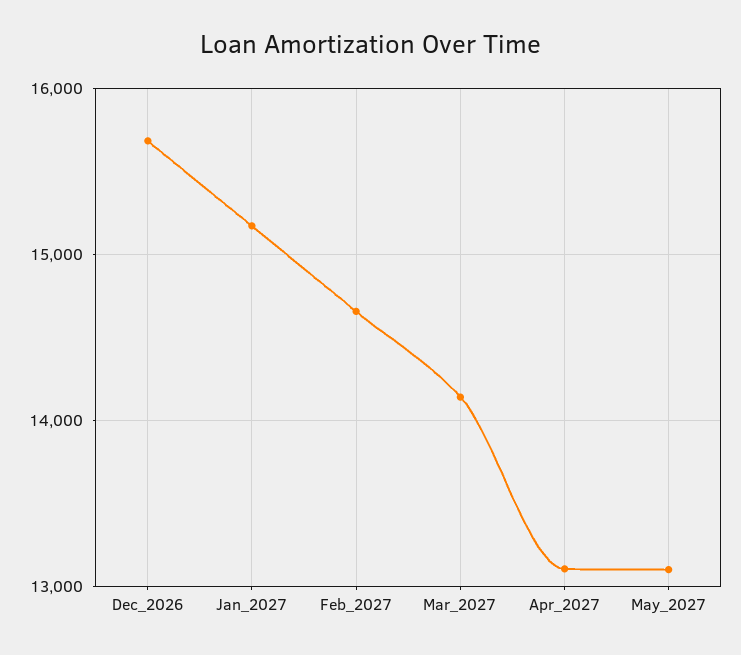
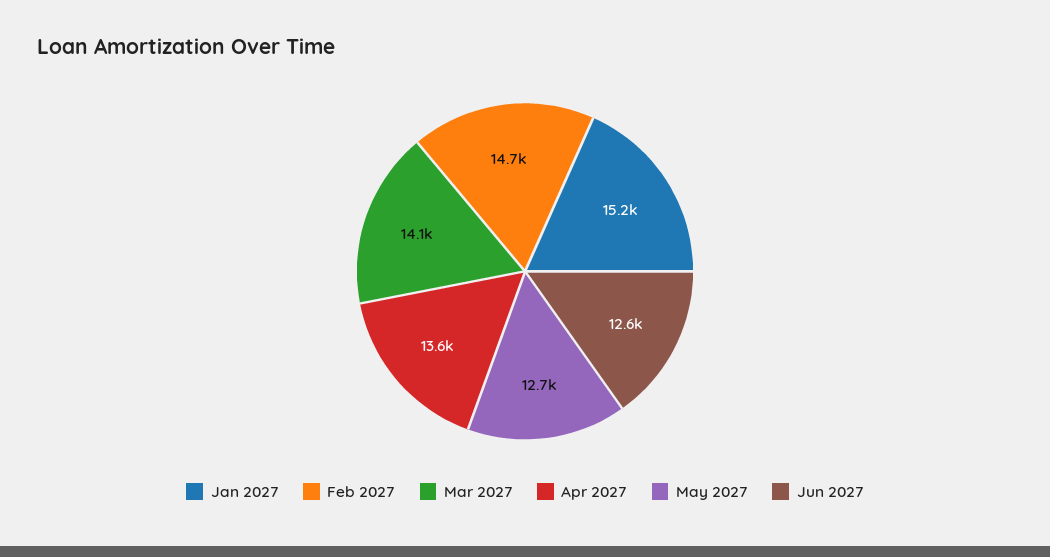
Dec_2026: 15700 -> none
Apr_2027: 13100 -> 13600
May_2027: 13100 -> 12700
Jun 2027: none -> 12600

